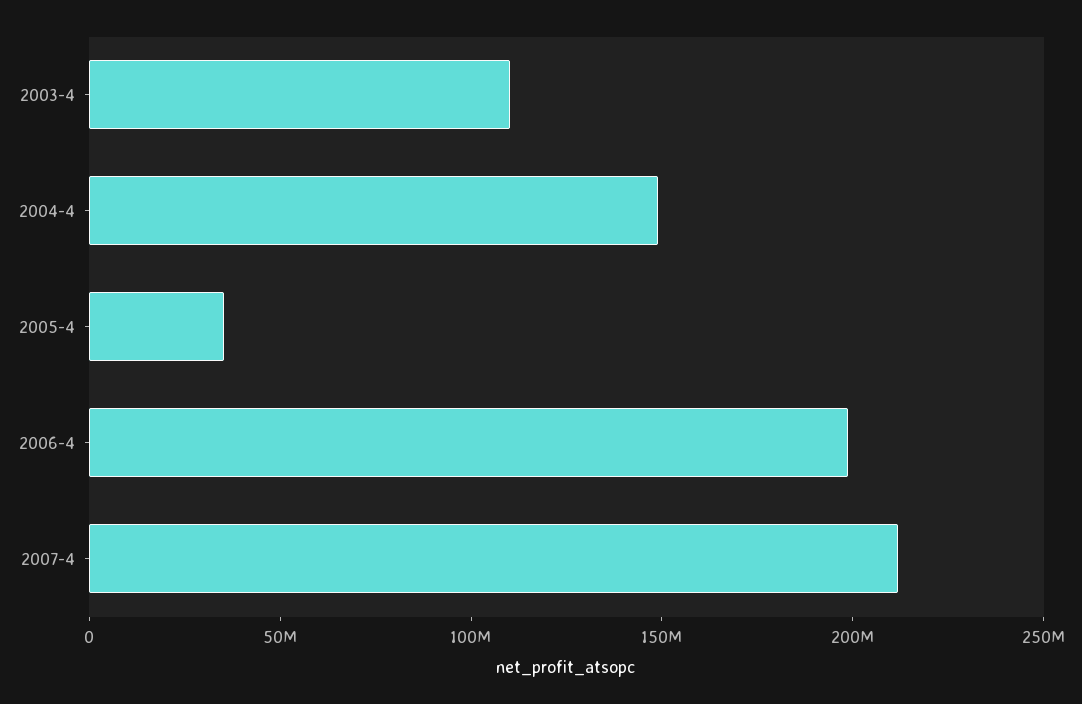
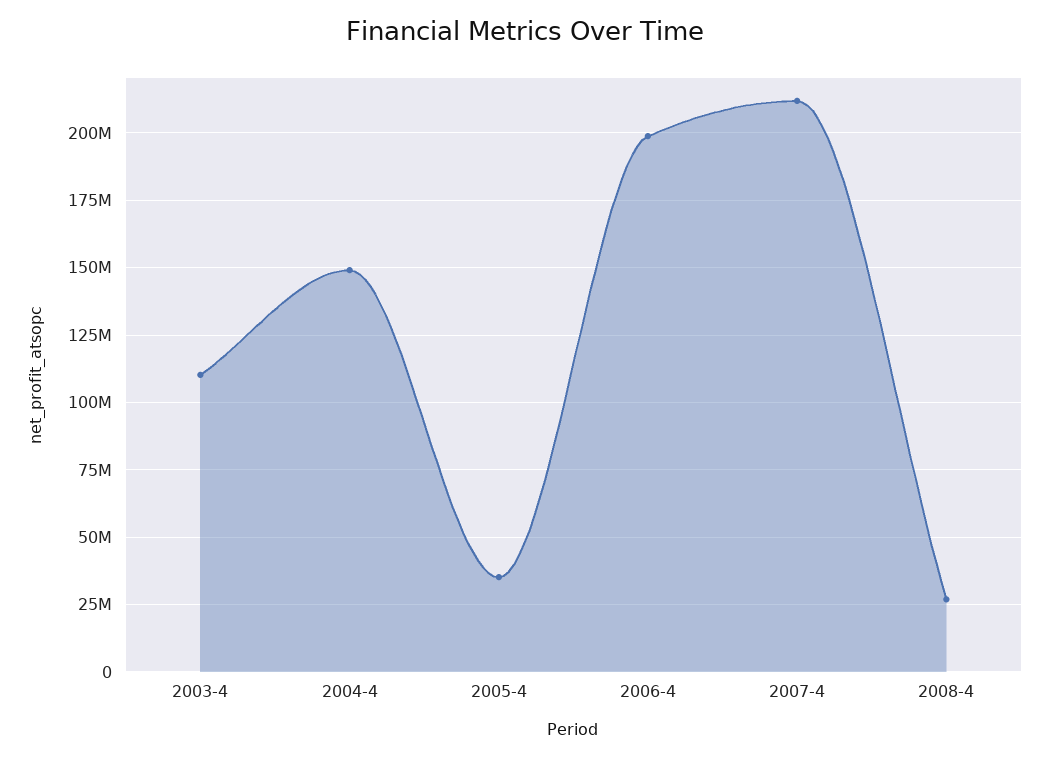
2008-4: none -> 27500000

